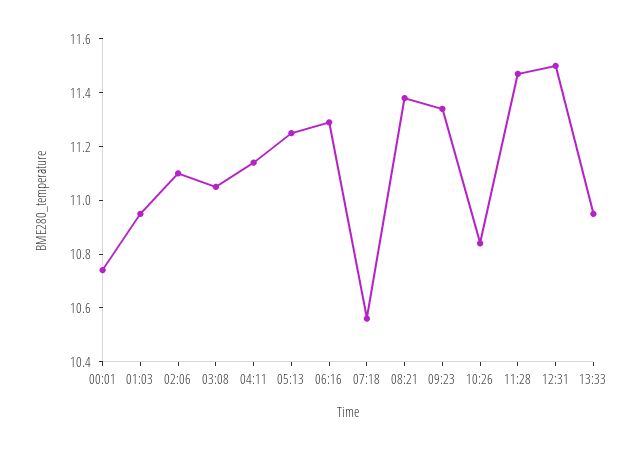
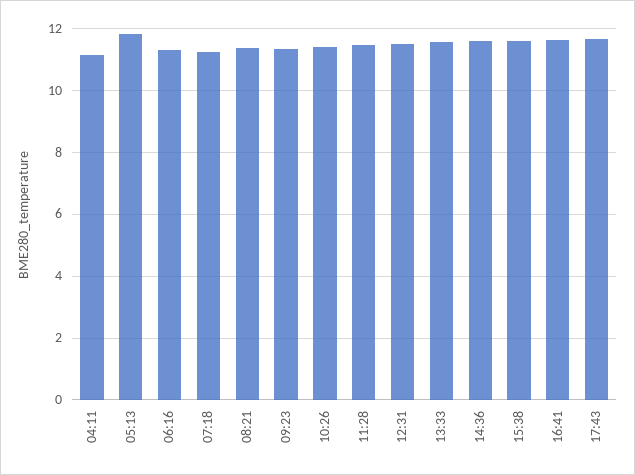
00:01: 10.75 -> none
01:03: 10.95 -> none
02:06: 11.1 -> none
03:08: 11.05 -> none
05:13: 11.25 -> 11.8
07:18: 10.55 -> 11.2
10:26: 10.85 -> 11.4
13:33: 10.95 -> 11.6
14:36: none -> 11.6
15:38: none -> 11.6
16:41: none -> 11.6
17:43: none -> 11.6

